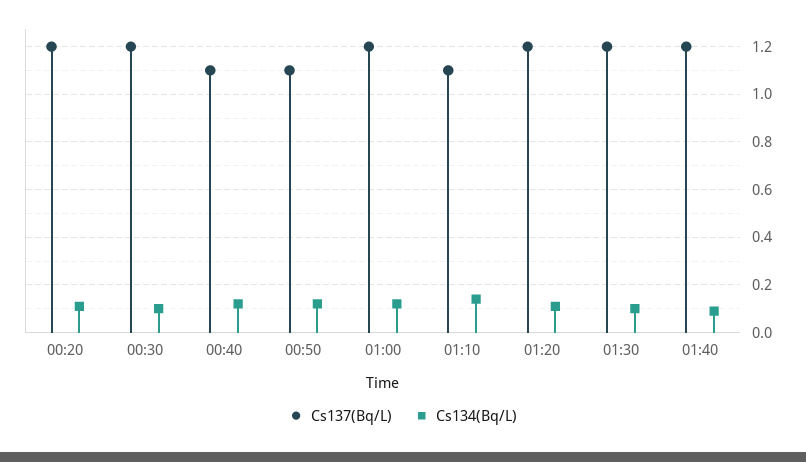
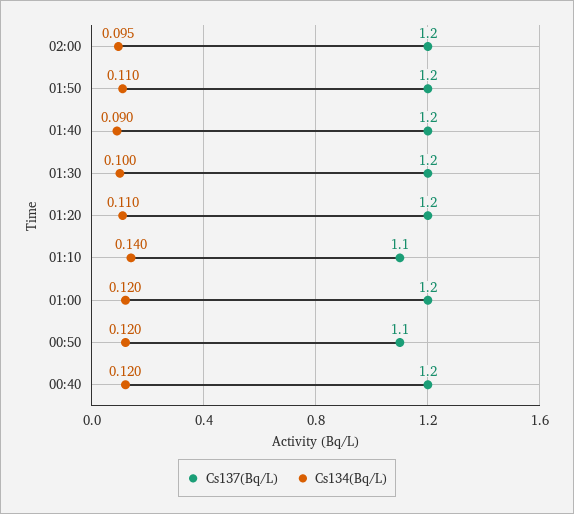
Cs137(Bq/L), 00:20: 1.2 -> none
Cs134(Bq/L), 00:20: 0.1 -> none
Cs137(Bq/L), 00:30: 1.2 -> none
Cs134(Bq/L), 00:30: 0.1 -> none
Cs137(Bq/L), 00:40: 1.1 -> 1.2
Cs137(Bq/L), 02:00: none -> 1.2
Cs134(Bq/L), 02:00: none -> 0.095
Cs137(Bq/L), 01:50: none -> 1.2
Cs134(Bq/L), 01:50: none -> 0.11

